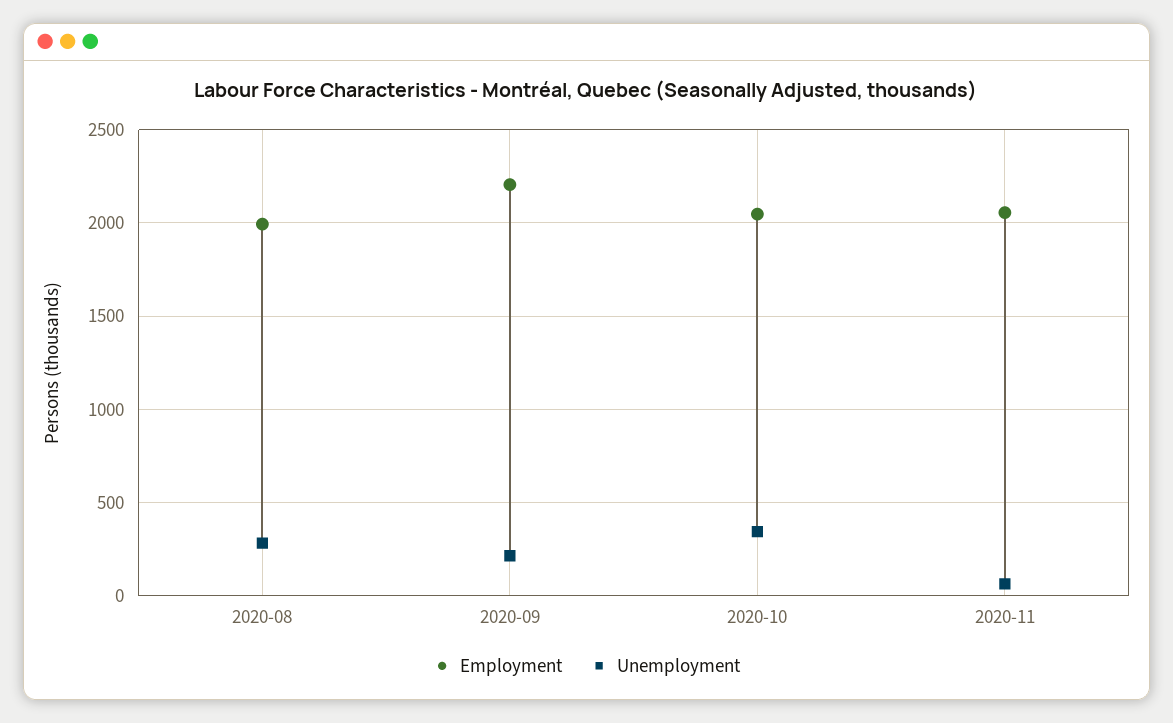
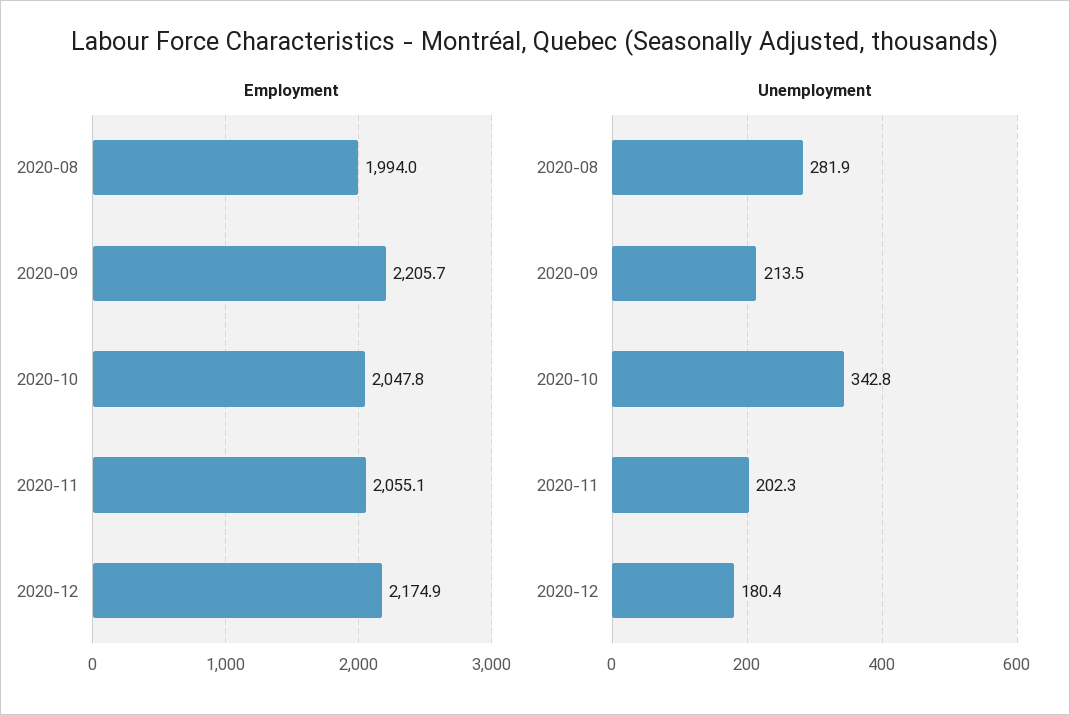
Unemployment, 2020-11: 50 -> 202.3
Employment, 2020-12: none -> 2174.9
Unemployment, 2020-12: none -> 180.4

